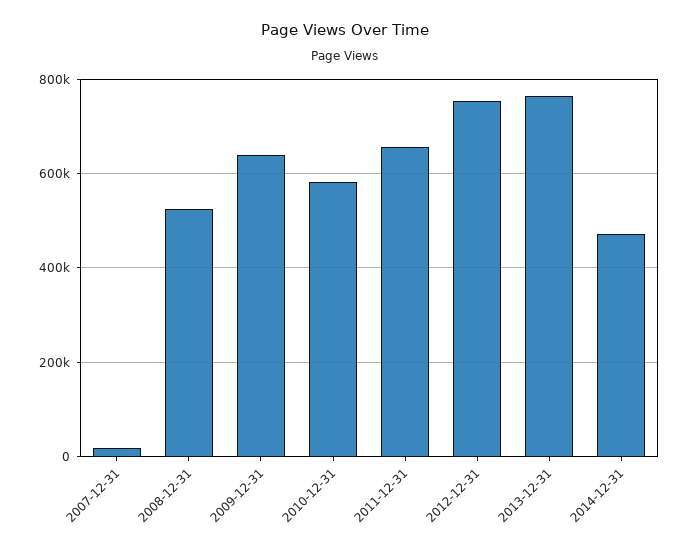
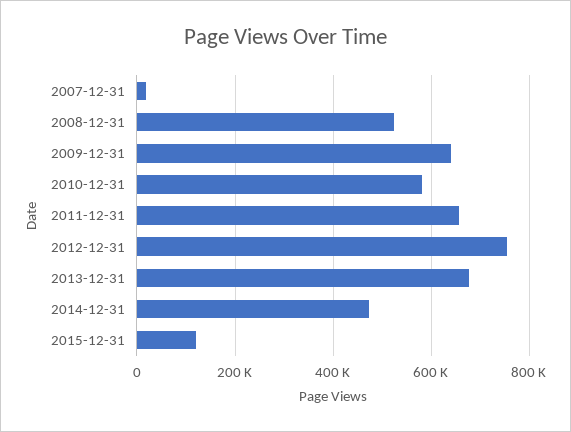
2013-12-31: 760000 -> 680000
2015-12-31: none -> 120000

